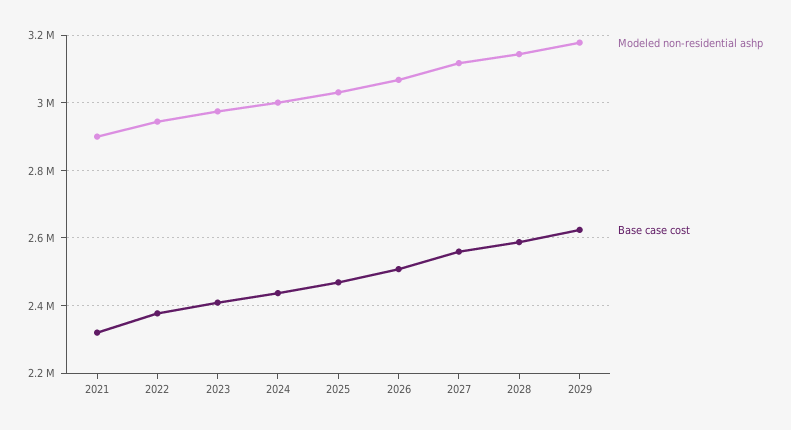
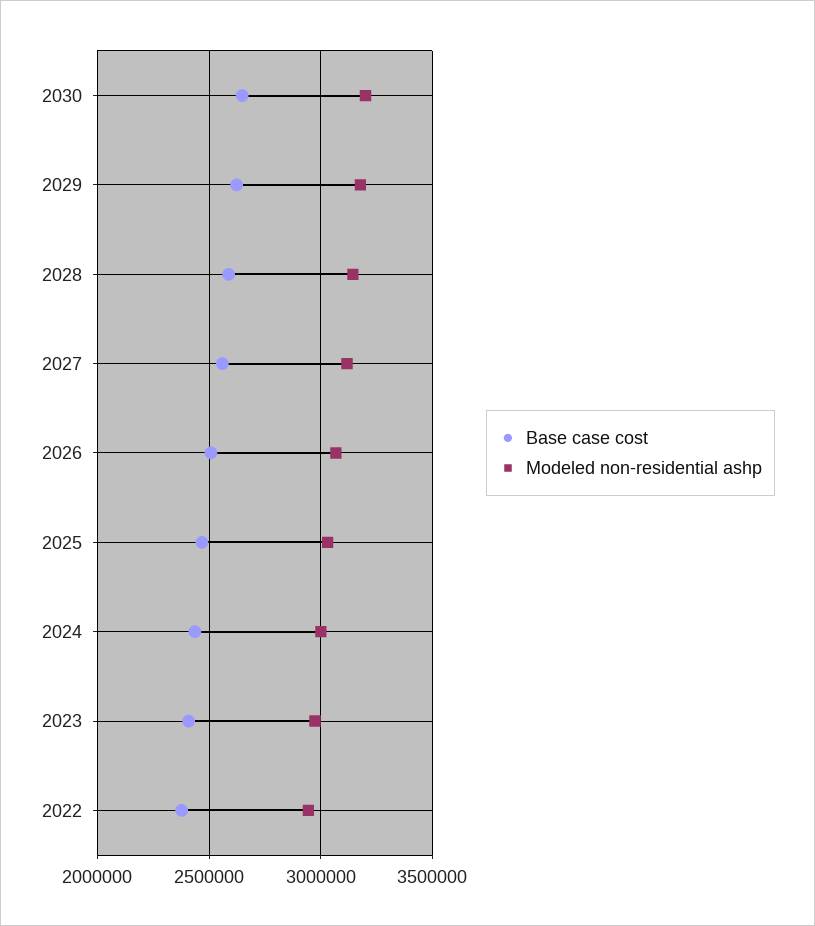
Modeled non-residential ashp, 2021: 2900000 -> none
Base case cost, 2021: 2320000 -> none
Base case cost, 2030: none -> 2650000
Modeled non-residential ashp, 2030: none -> 3200000

